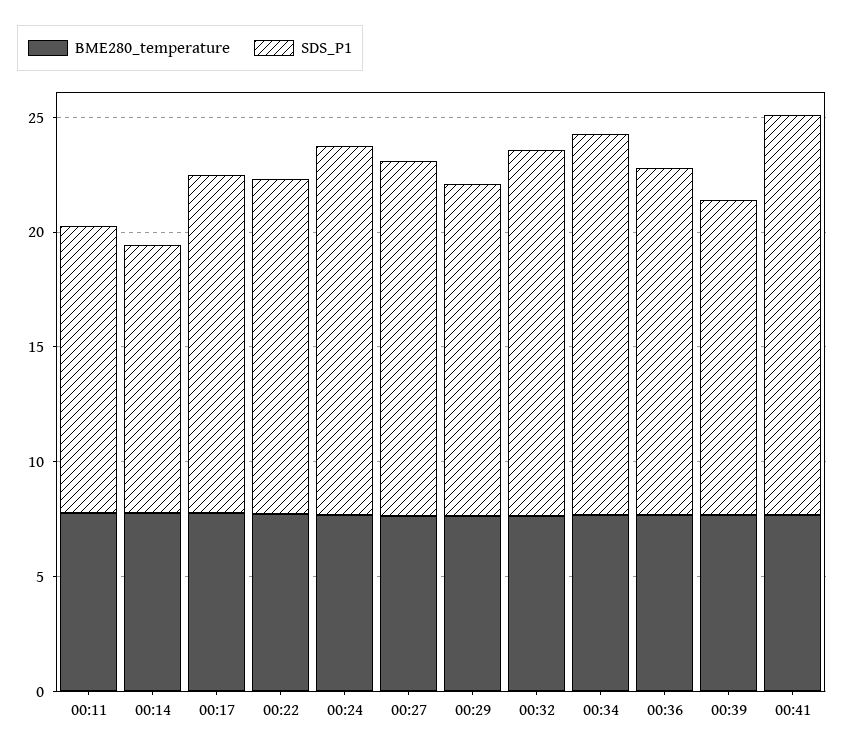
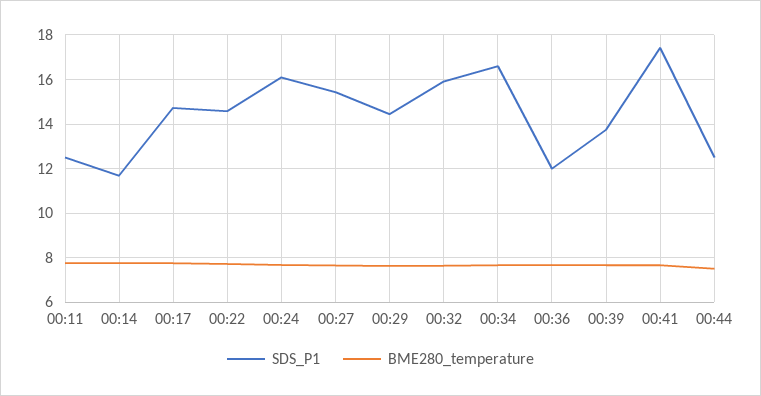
SDS_P1, 00:36: 15 -> 12
SDS_P1, 00:44: none -> 12.5
BME280_temperature, 00:44: none -> 7.5

